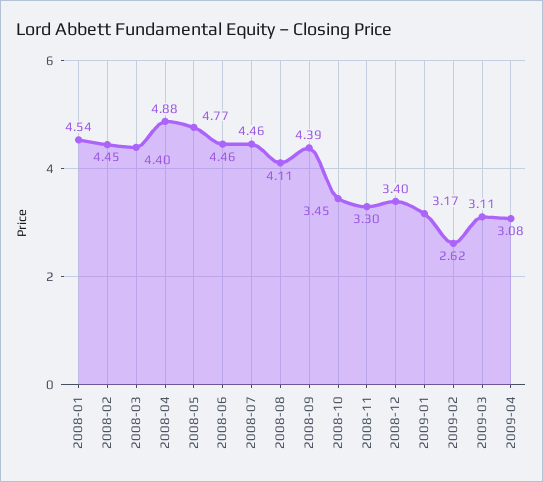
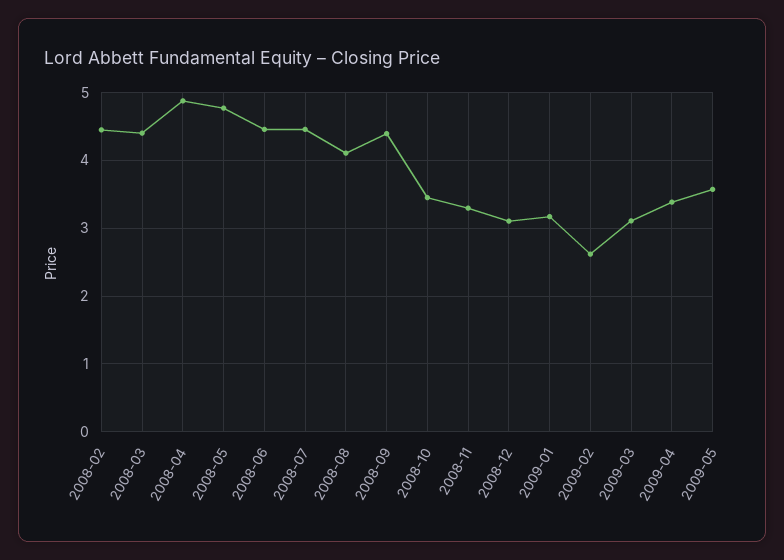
2008-01: 4.54 -> none
2008-12: 3.4 -> 3.1
2009-04: 3.08 -> 3.4
2009-05: none -> 3.6

